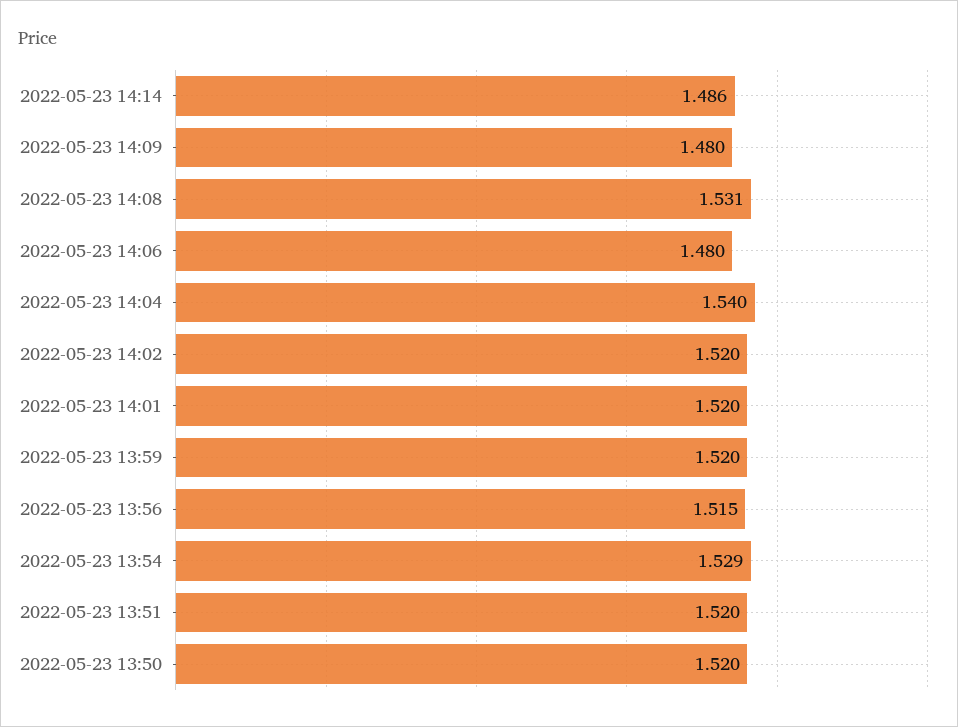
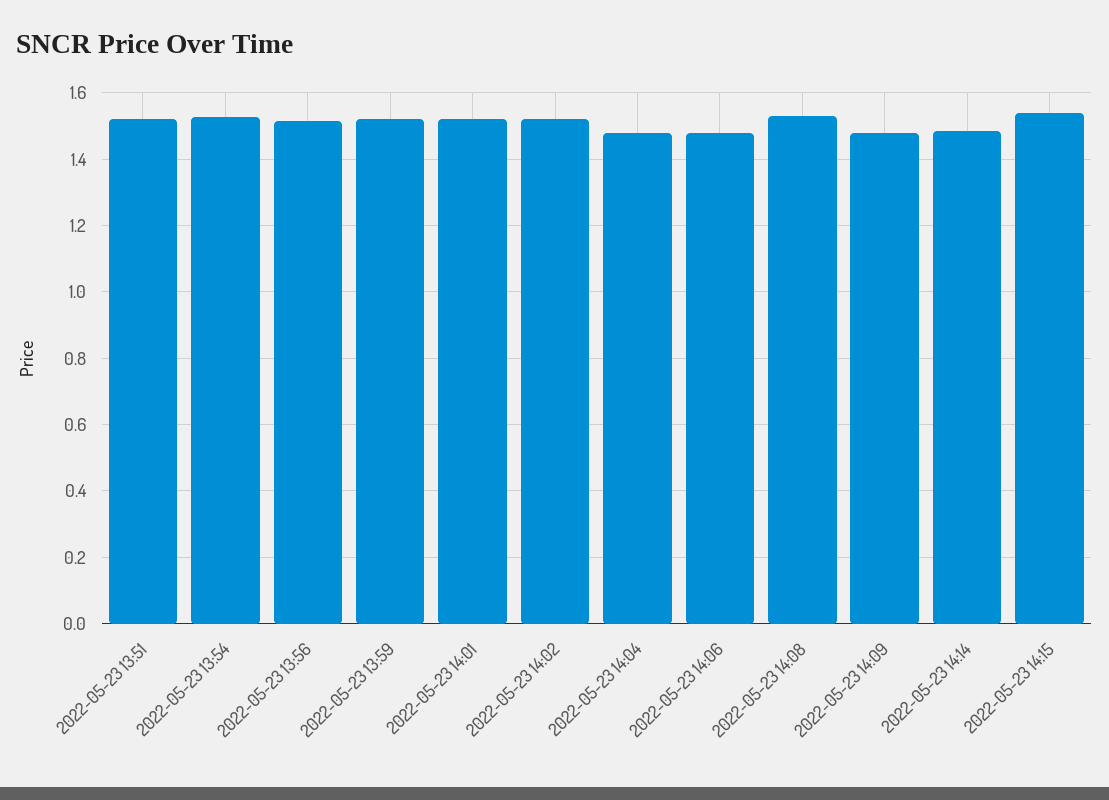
2022-05-23 14:04: 1.54 -> 1.48
2022-05-23 13:50: 1.52 -> none
2022-05-23 14:15: none -> 1.54

